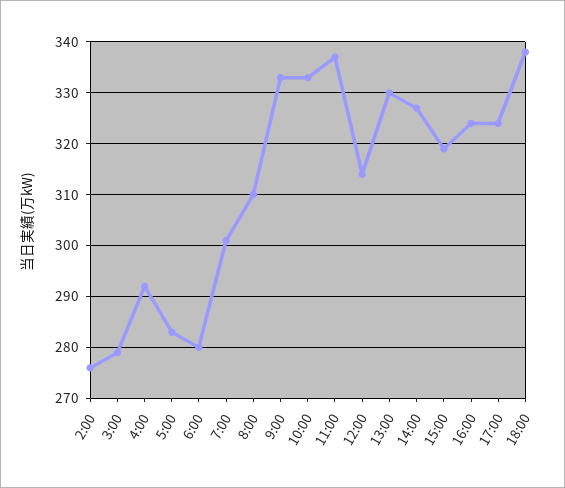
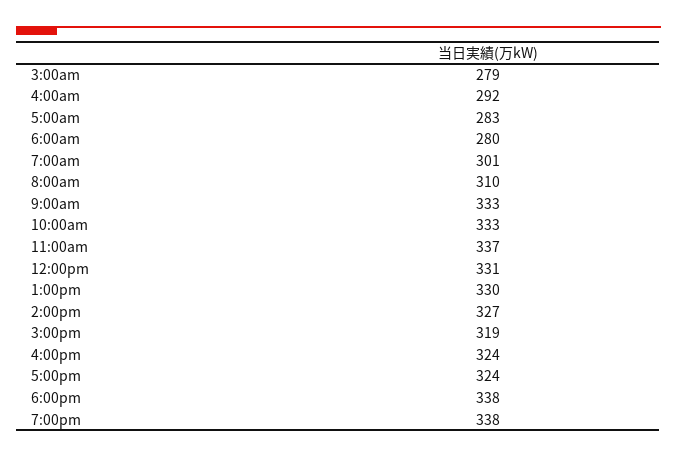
2:00: 275 -> none
12:00: 315 -> 331
7:00pm: none -> 338

